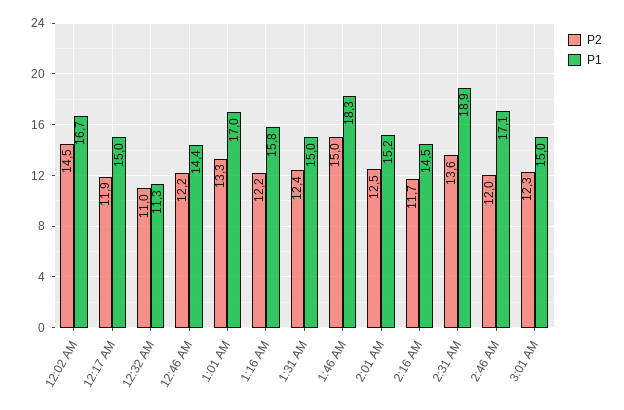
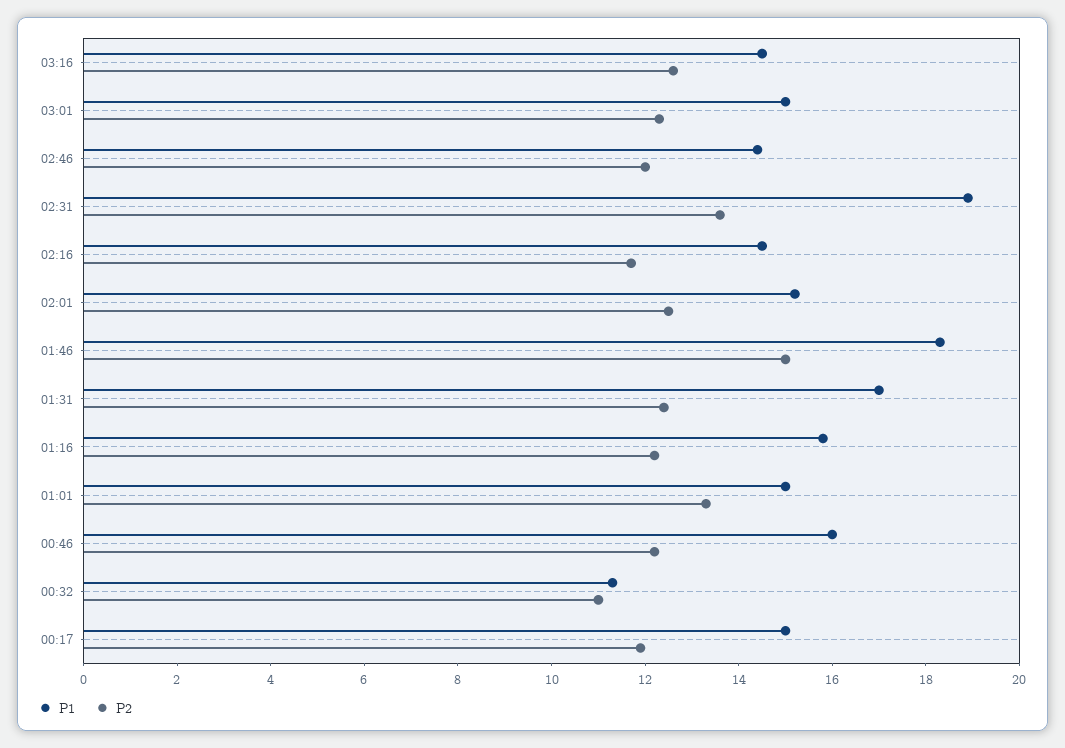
P2, 12:02 AM: 14.5 -> none
P1, 12:02 AM: 16.7 -> none
P1, 12:46 AM: 14.4 -> 16
P1, 1:01 AM: 17 -> 15
P1, 1:31 AM: 15 -> 17
P1, 2:46 AM: 17.1 -> 14.5
P1, 03:16: none -> 14.5
P2, 03:16: none -> 12.5

